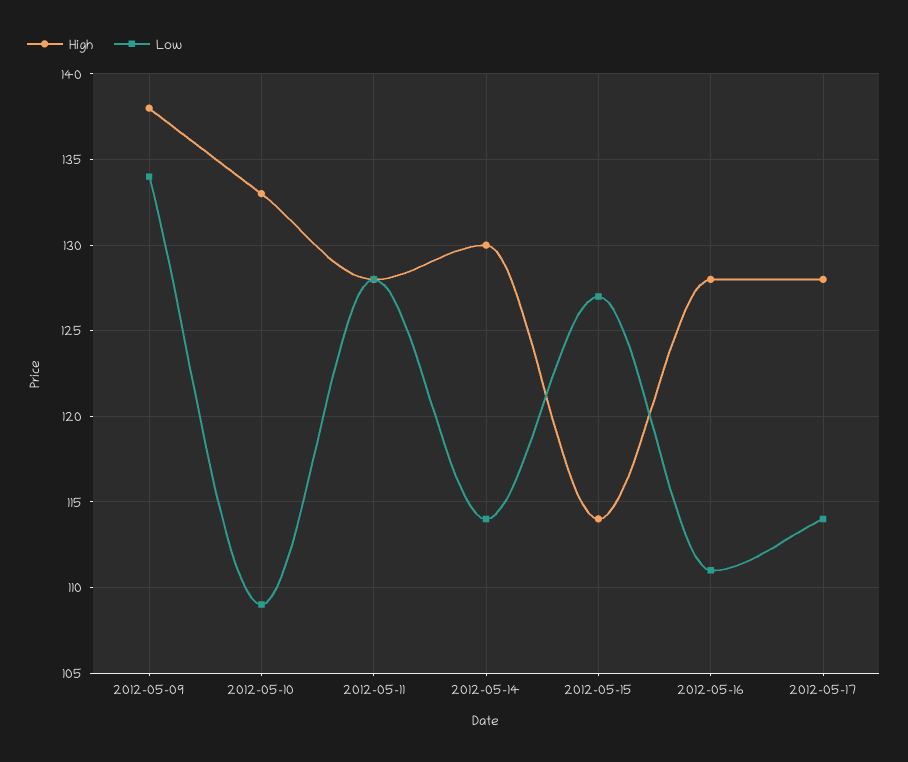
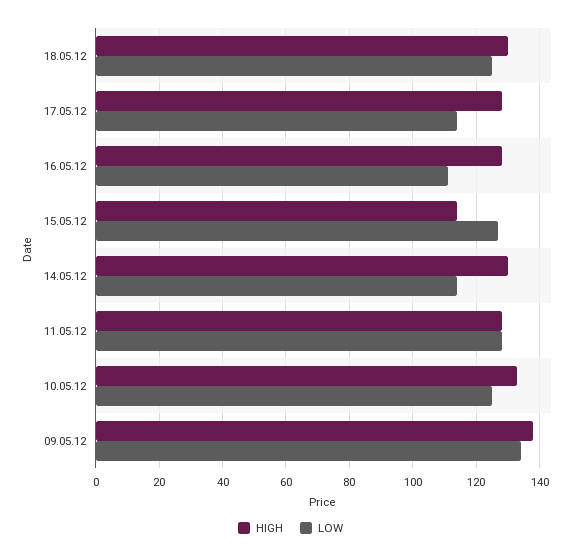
Low, 2012-05-10: 109 -> 125
High, 18.05.12: none -> 130
Low, 18.05.12: none -> 125

